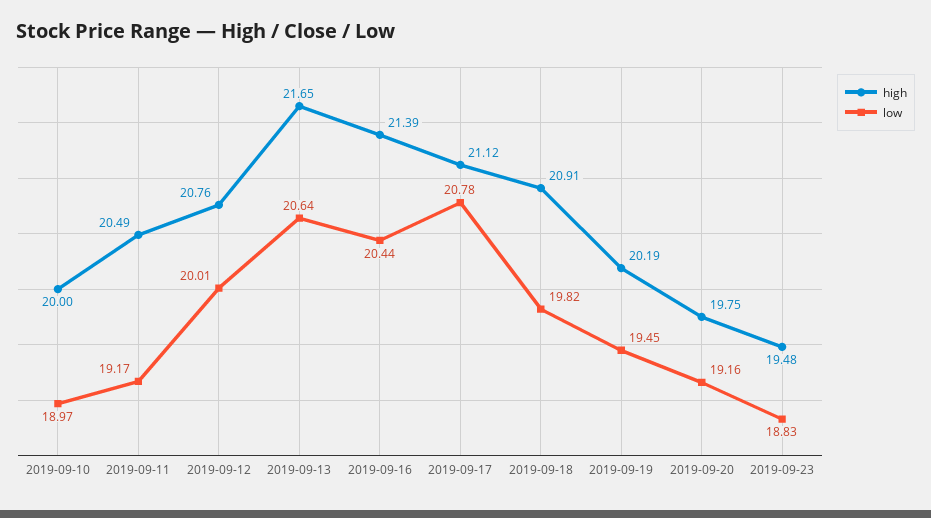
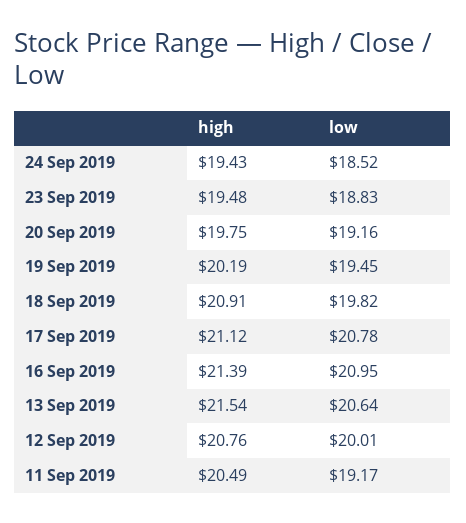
high, 2019-09-10: 20 -> none
low, 2019-09-10: 18.97 -> none
high, 2019-09-13: 21.65 -> 21.54
low, 2019-09-16: 20.44 -> 20.95
high, 24 Sep 2019: none -> 19.43
low, 24 Sep 2019: none -> 18.52

